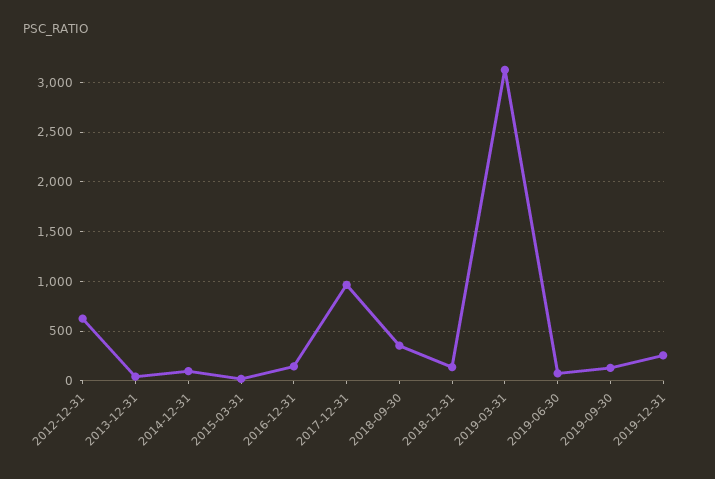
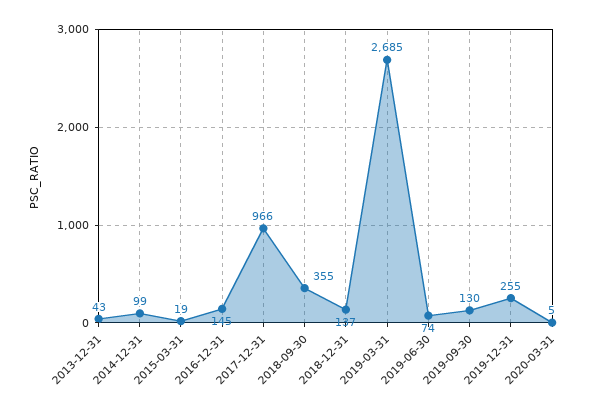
2012-12-31: 600 -> none
2019-03-31: 3100 -> 2685
2020-03-31: none -> 5

